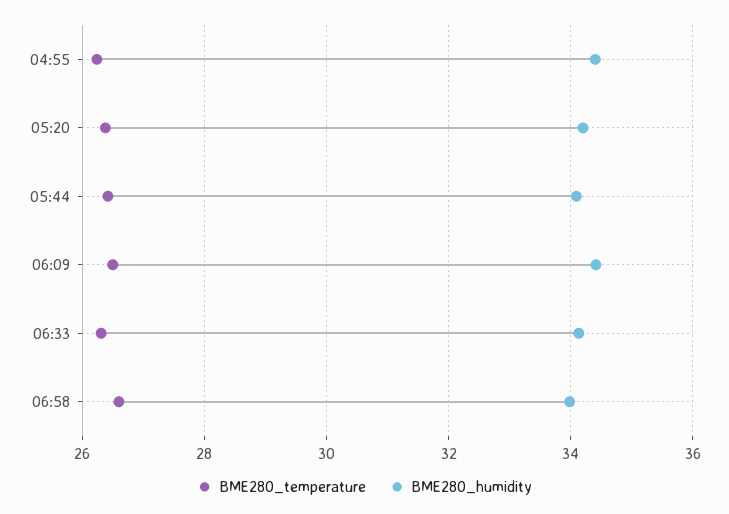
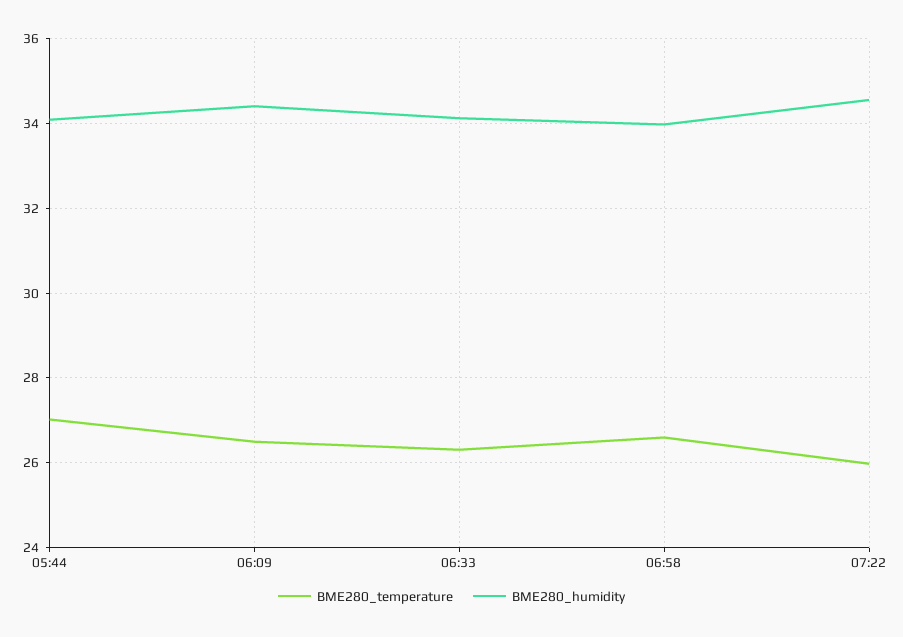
BME280_temperature, 04:55: 26.2 -> none
BME280_humidity, 04:55: 34.4 -> none
BME280_temperature, 05:20: 26.4 -> none
BME280_humidity, 05:20: 34.2 -> none
BME280_temperature, 05:44: 26.4 -> 27
BME280_temperature, 07:22: none -> 26
BME280_humidity, 07:22: none -> 34.6

